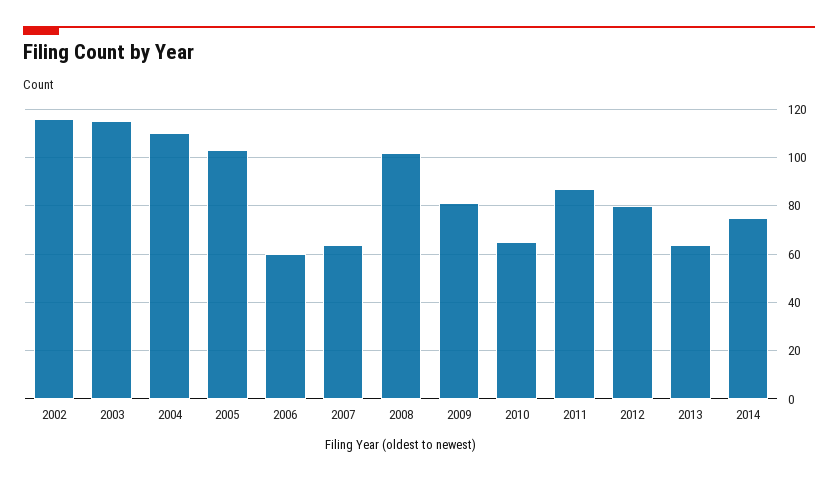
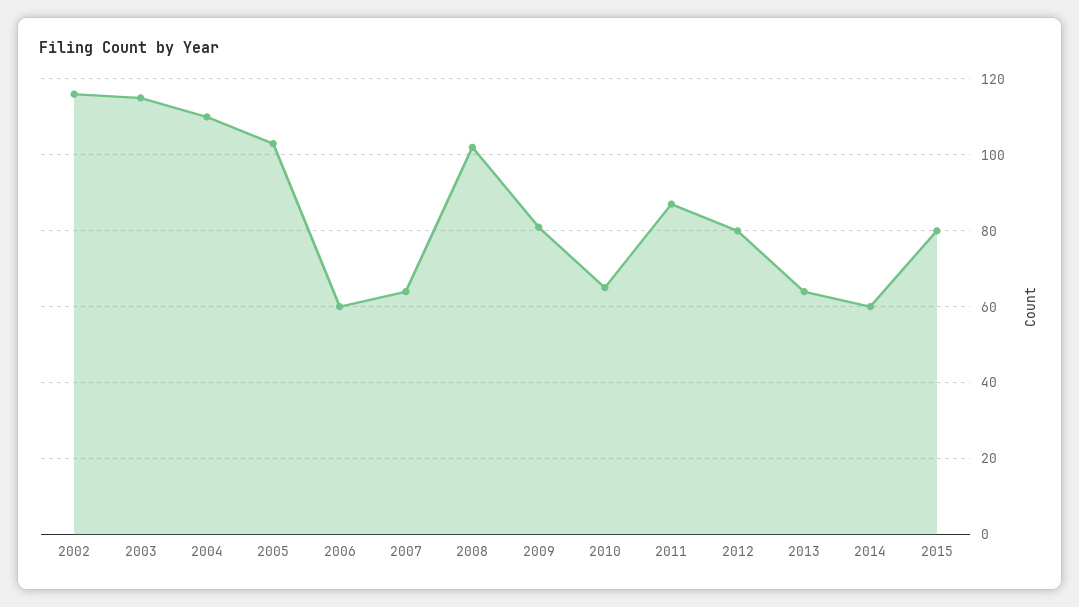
2014: 75 -> 60
2015: none -> 80

